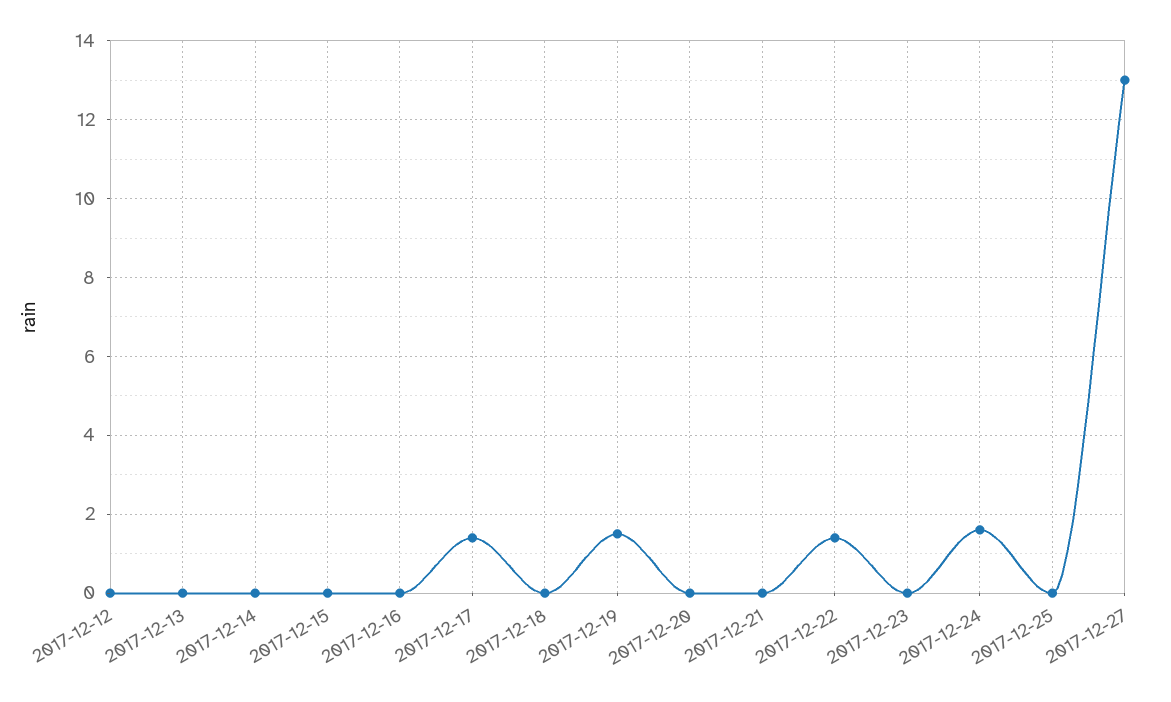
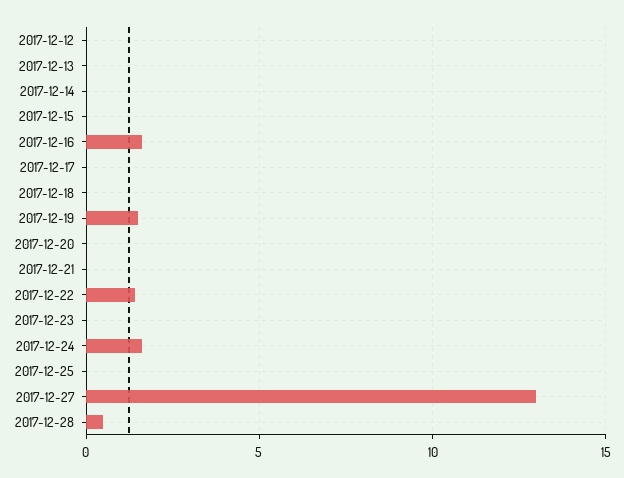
2017-12-16: 0 -> 1.5
2017-12-17: 1.5 -> 0
2017-12-28: none -> 0.5

